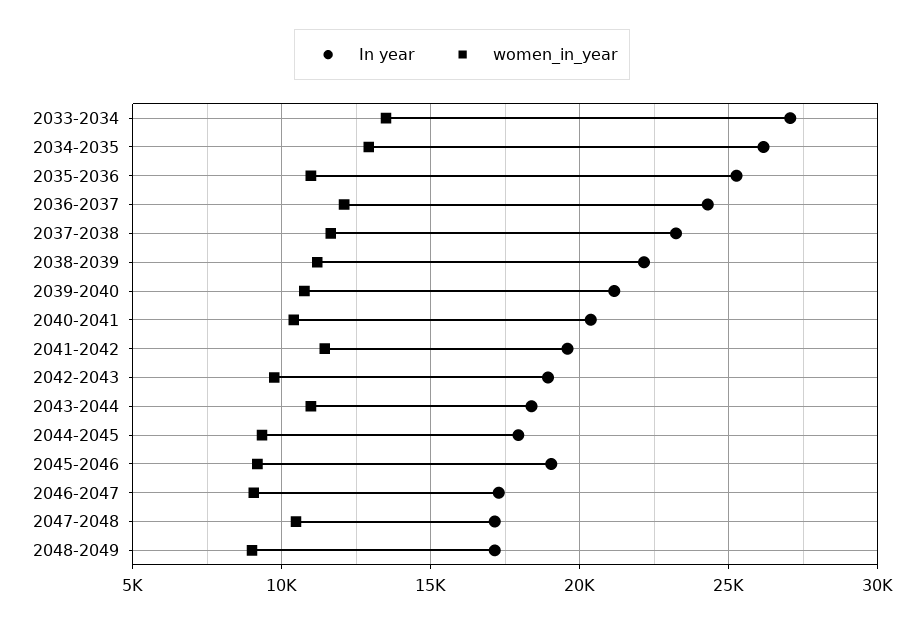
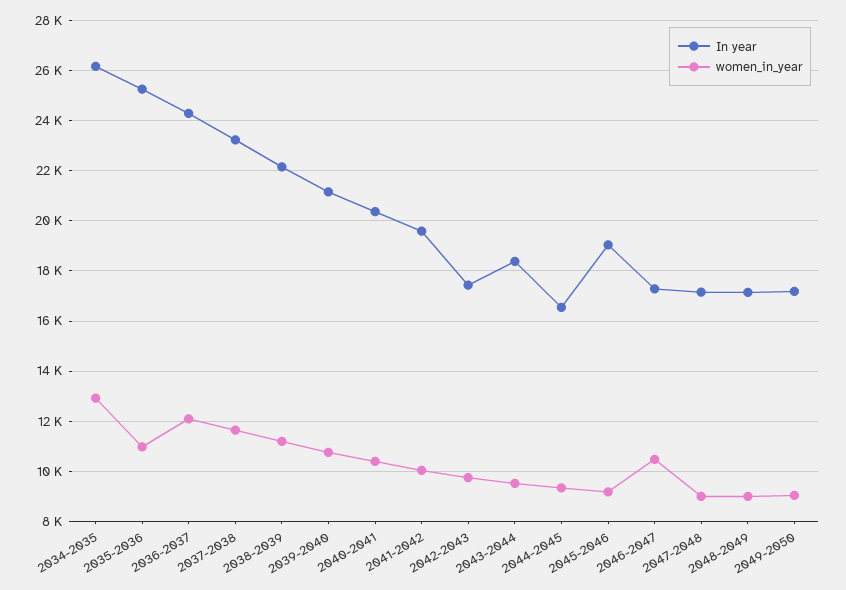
In year, 2033-2034: 27000 -> none
women_in_year, 2033-2034: 13500 -> none
women_in_year, 2041-2042: 11500 -> 10000
In year, 2042-2043: 19000 -> 17500
women_in_year, 2043-2044: 11000 -> 9500
In year, 2044-2045: 18000 -> 16500
women_in_year, 2046-2047: 9000 -> 10500
women_in_year, 2047-2048: 10500 -> 9000
In year, 2049-2050: none -> 17250
women_in_year, 2049-2050: none -> 9000

